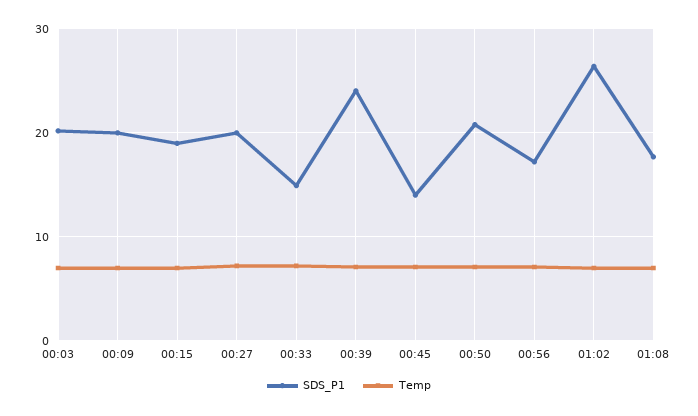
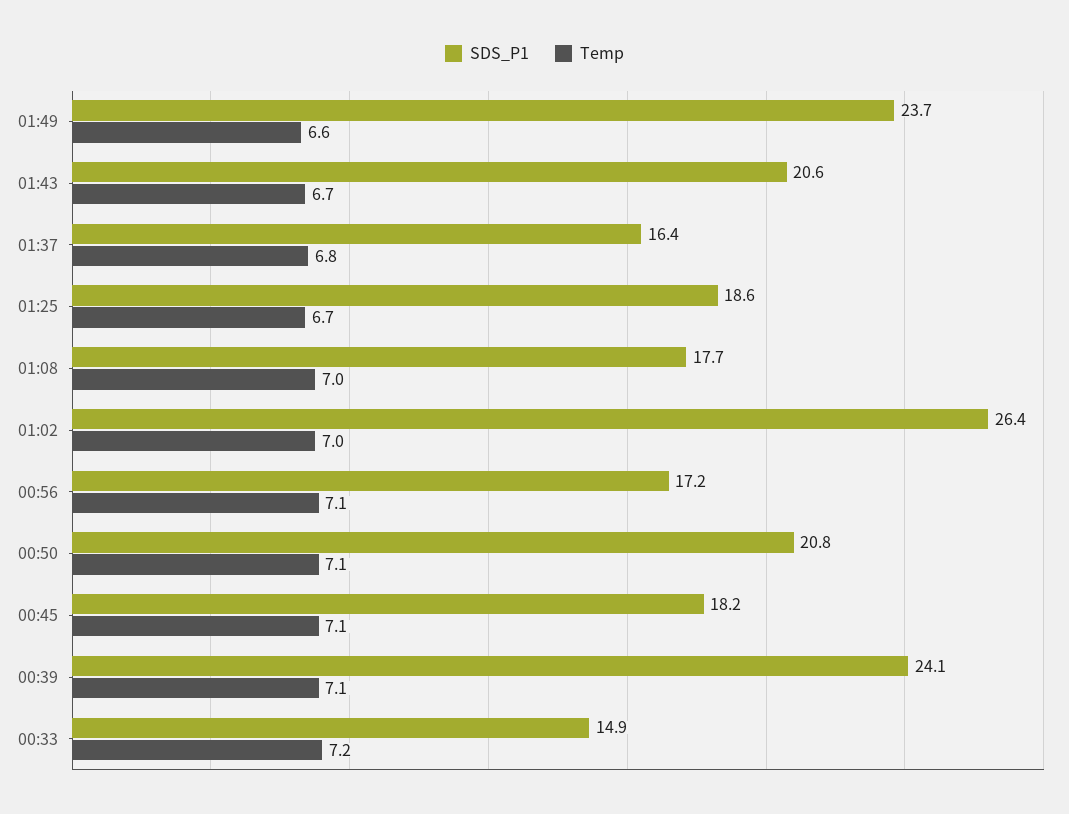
SDS_P1, 00:03: 20 -> none
Temp, 00:03: 7 -> none
SDS_P1, 00:09: 20 -> none
Temp, 00:09: 7 -> none
SDS_P1, 00:15: 19 -> none
Temp, 00:15: 7 -> none
SDS_P1, 00:27: 20 -> none
Temp, 00:27: 7 -> none
SDS_P1, 00:45: 14 -> 18.2
SDS_P1, 01:49: none -> 23.7
Temp, 01:49: none -> 6.6
SDS_P1, 01:43: none -> 20.6
Temp, 01:43: none -> 6.7
SDS_P1, 01:37: none -> 16.4
Temp, 01:37: none -> 6.8
SDS_P1, 01:25: none -> 18.6
Temp, 01:25: none -> 6.7

